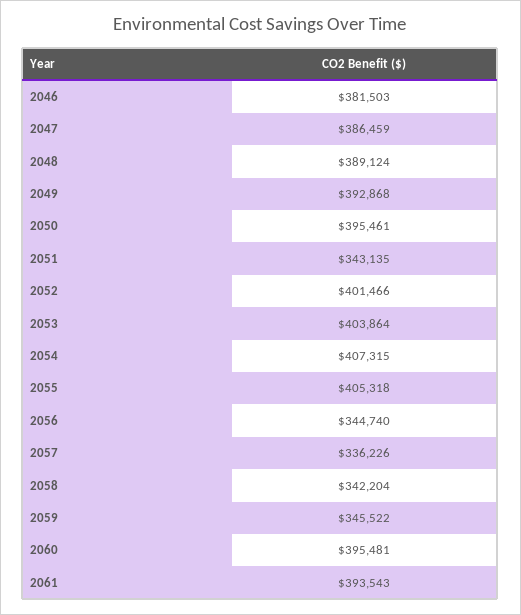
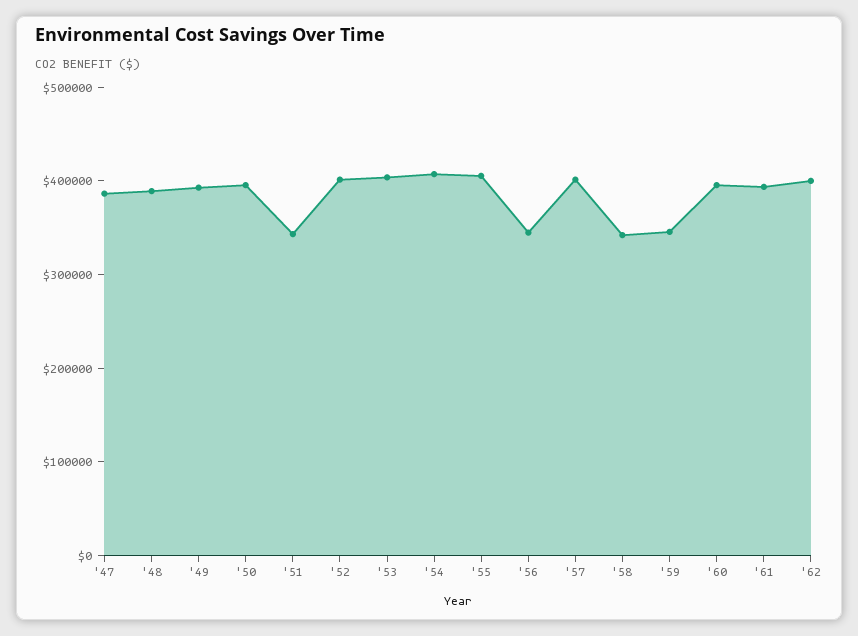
2046: 381503 -> none
2057: 336226 -> 400000
'62: none -> 400000

